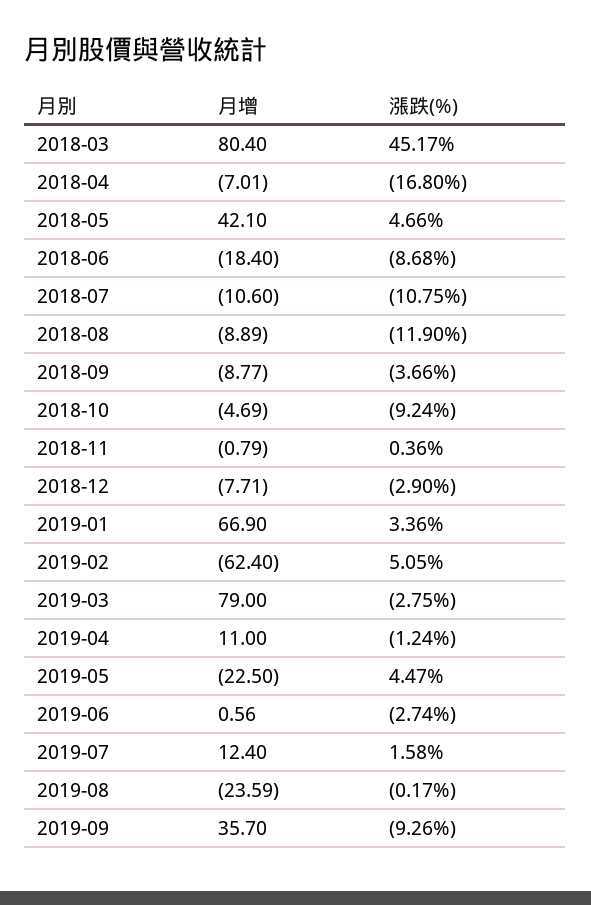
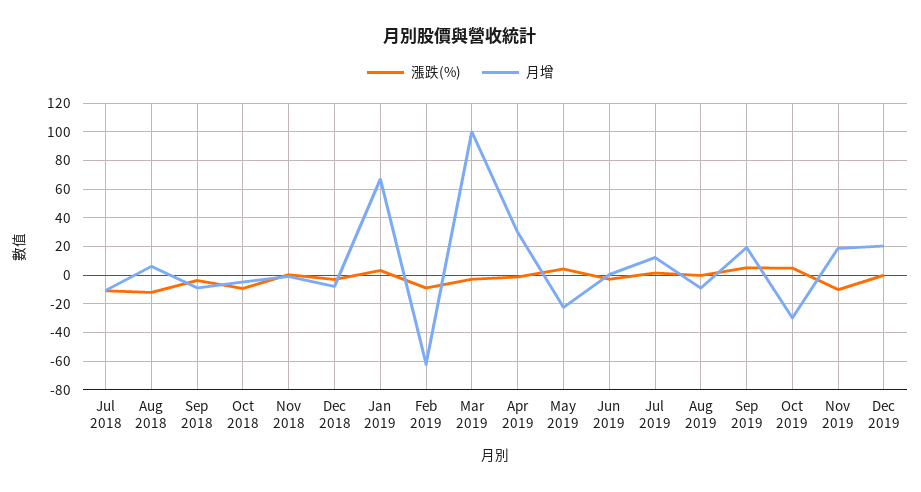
月增, 2018-03: 80.4 -> none
漲跌(%), 2018-03: 45.17 -> none
月增, 2018-04: -7.01 -> none
漲跌(%), 2018-04: -16.8 -> none
月增, 2018-05: 42.1 -> none
漲跌(%), 2018-05: 4.66 -> none
月增, 2018-06: -18.4 -> none
漲跌(%), 2018-06: -8.68 -> none
月增, 2018-08: -8.89 -> 5
漲跌(%), 2019-02: 5.05 -> -10
月增, 2019-03: 79 -> 100
月增, 2019-04: 11 -> 30
月增, 2019-08: -23.59 -> -10
月增, 2019-09: 35.7 -> 20
漲跌(%), 2019-09: -9.26 -> 5
漲跌(%), Oct 2019: none -> 5
月增, Oct 2019: none -> -30
漲跌(%), Nov 2019: none -> -10
月增, Nov 2019: none -> 20
漲跌(%), Dec 2019: none -> 0
月增, Dec 2019: none -> 20

